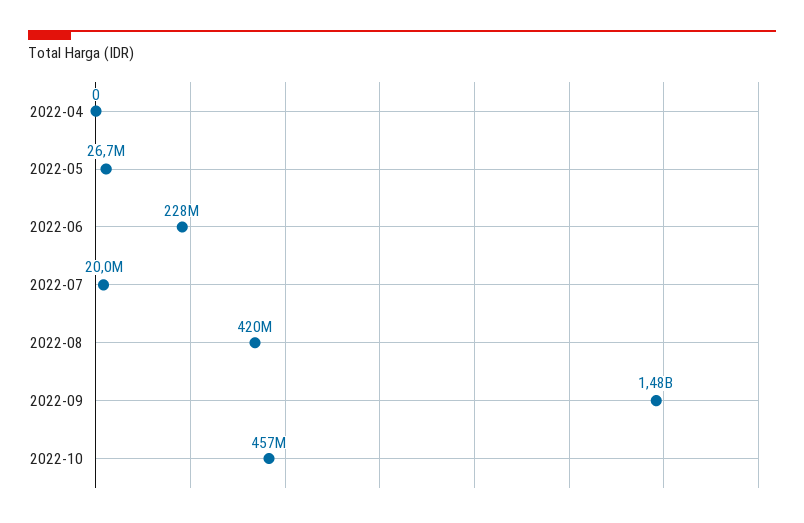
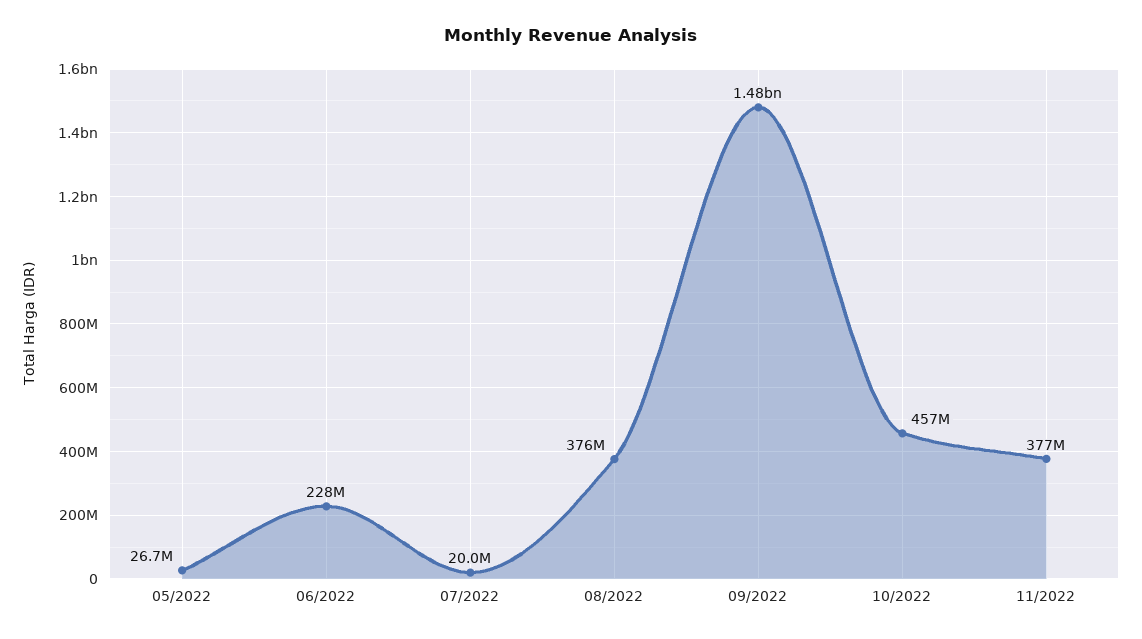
2022-04: 0 -> none
2022-08: 420000000 -> 376000000
11/2022: none -> 377000000

